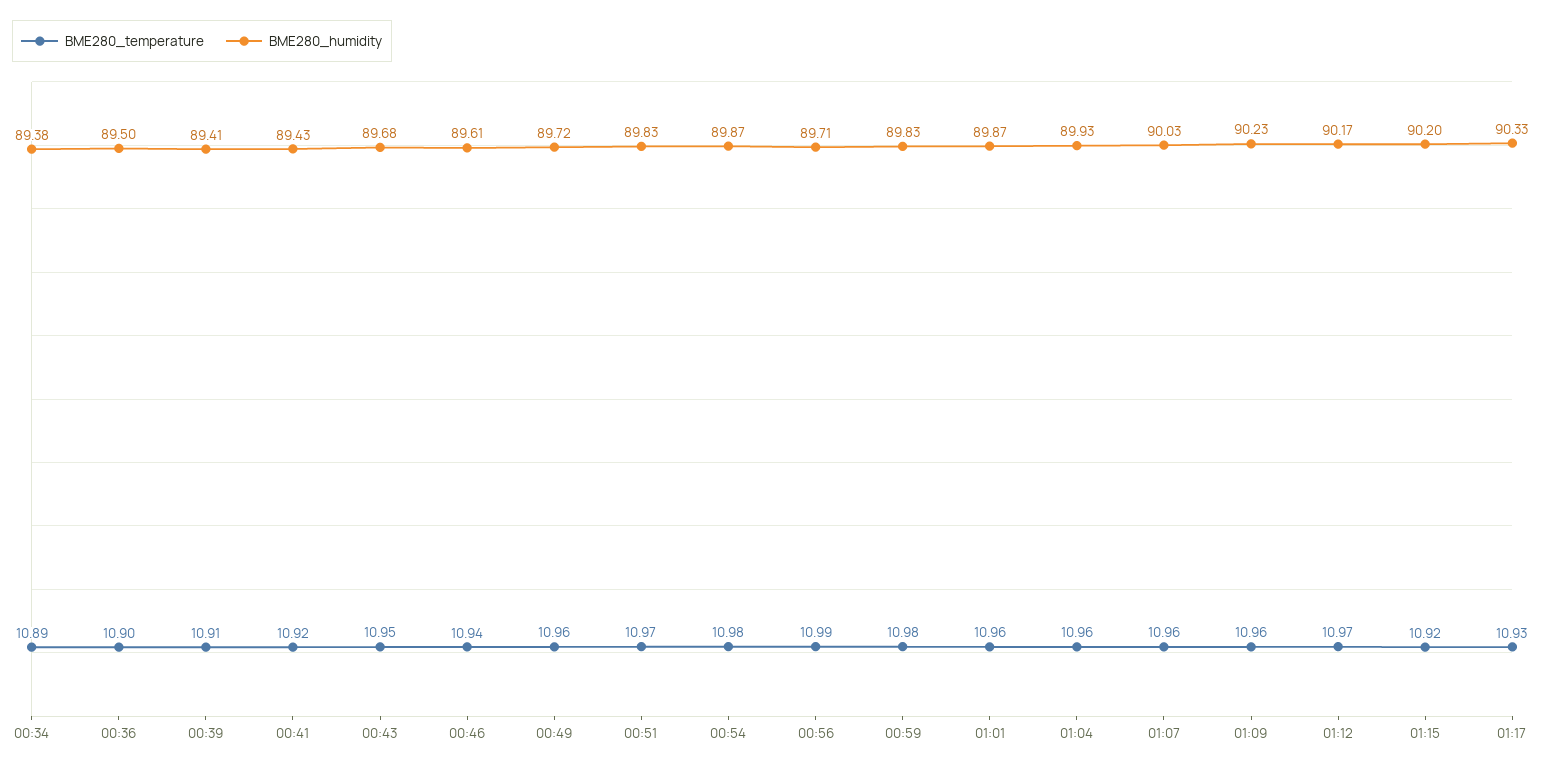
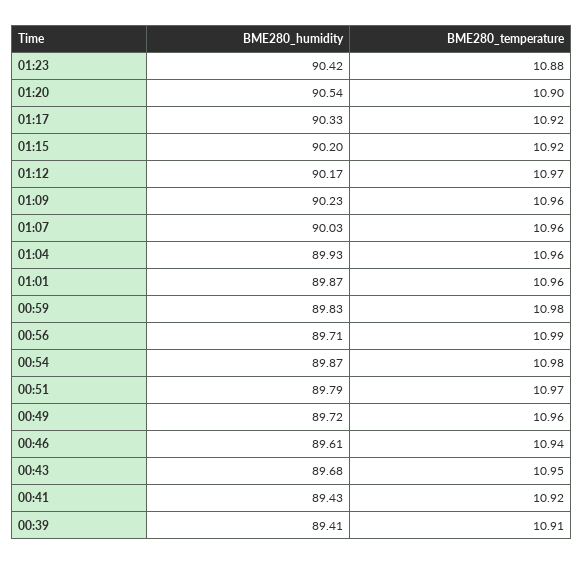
BME280_temperature, 00:34: 10.89 -> none
BME280_humidity, 00:34: 89.38 -> none
BME280_temperature, 00:36: 10.9 -> none
BME280_humidity, 00:36: 89.5 -> none
BME280_humidity, 00:51: 89.83 -> 89.79
BME280_temperature, 01:17: 10.93 -> 10.92
BME280_humidity, 01:23: none -> 90.42
BME280_temperature, 01:23: none -> 10.88
BME280_humidity, 01:20: none -> 90.54
BME280_temperature, 01:20: none -> 10.9

